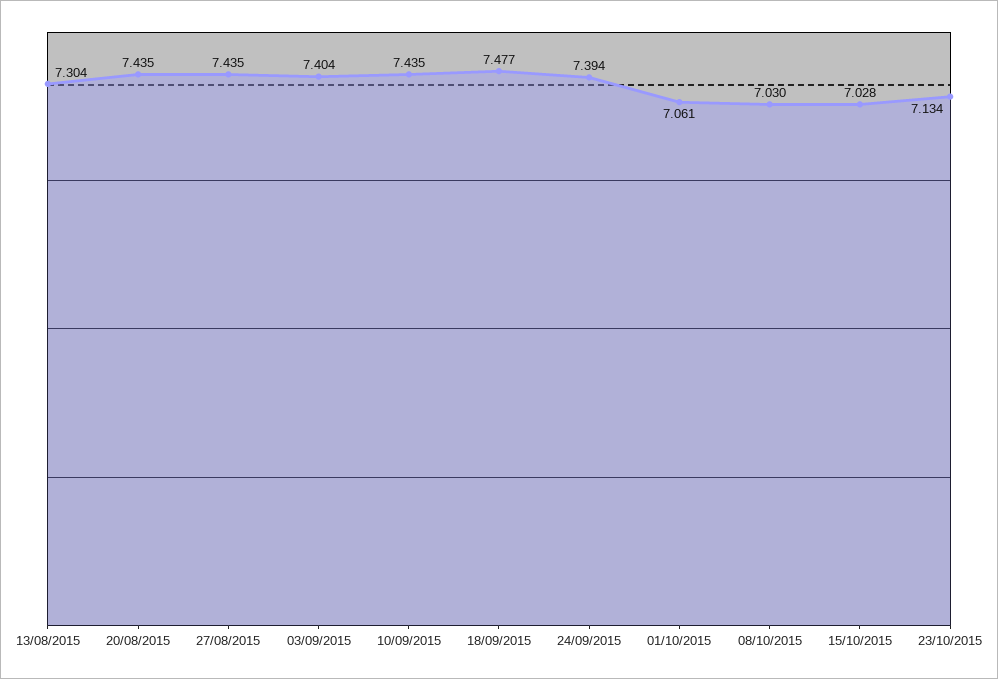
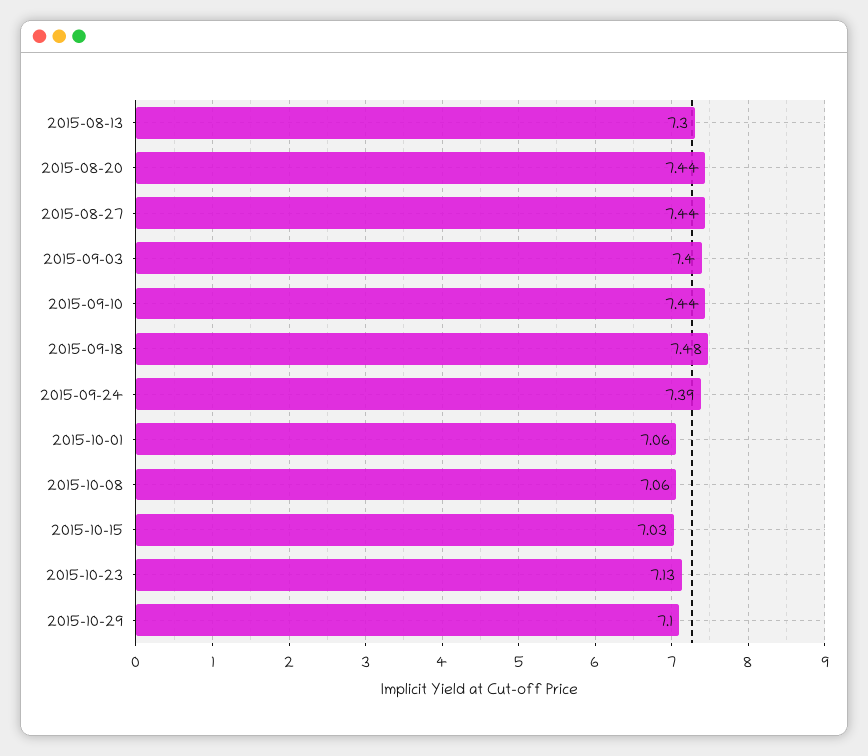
08/10/2015: 7.03 -> 7.06
2015-10-29: none -> 7.1

